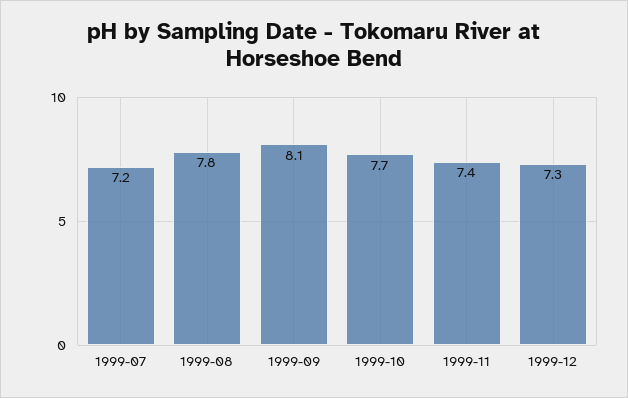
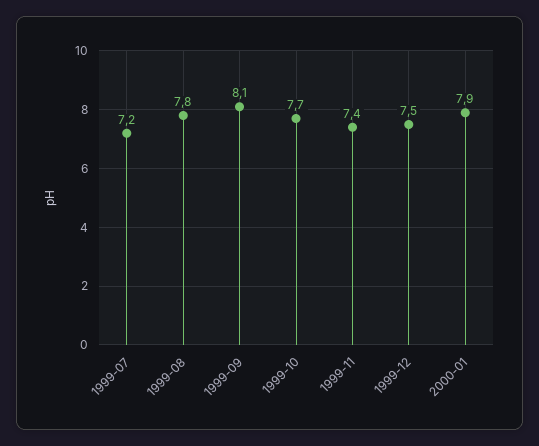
1999-12: 7.3 -> 7.5
2000-01: none -> 7.9

